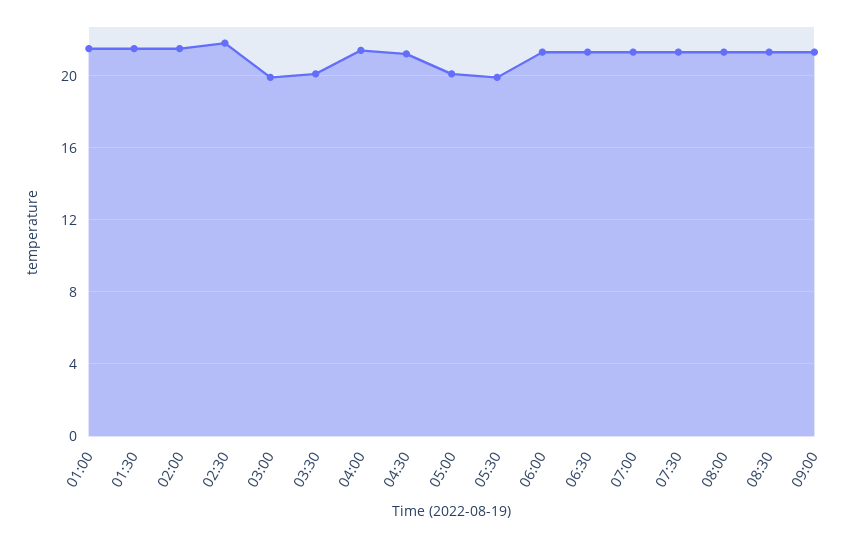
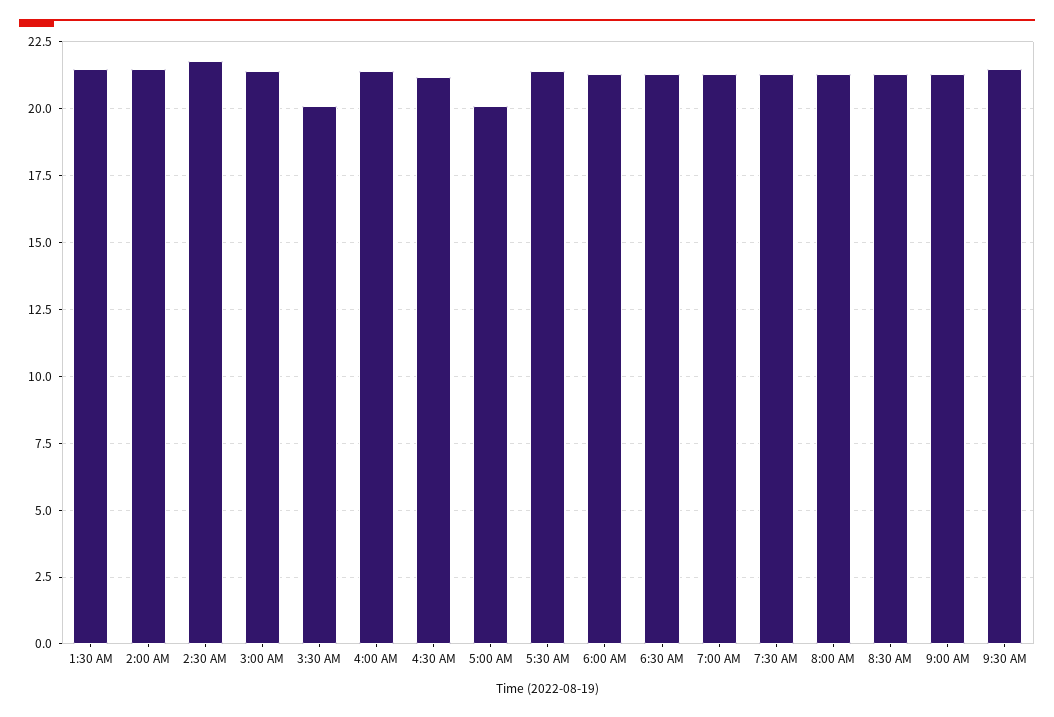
01:00: 21.5 -> none
03:00: 20 -> 21.5
05:30: 20 -> 21.5
9:30 AM: none -> 21.5

